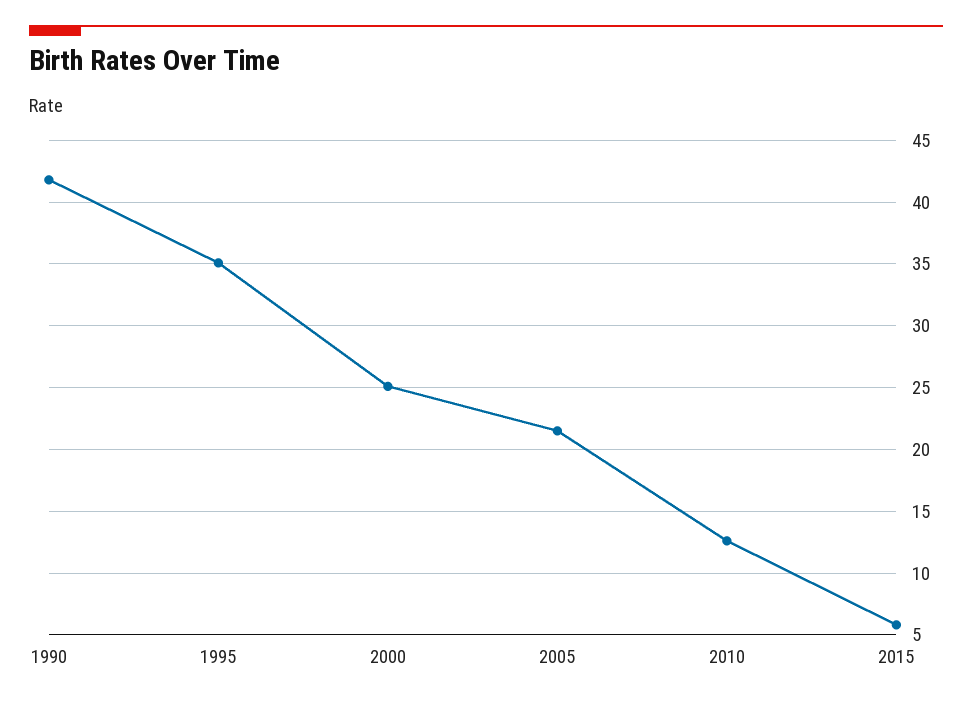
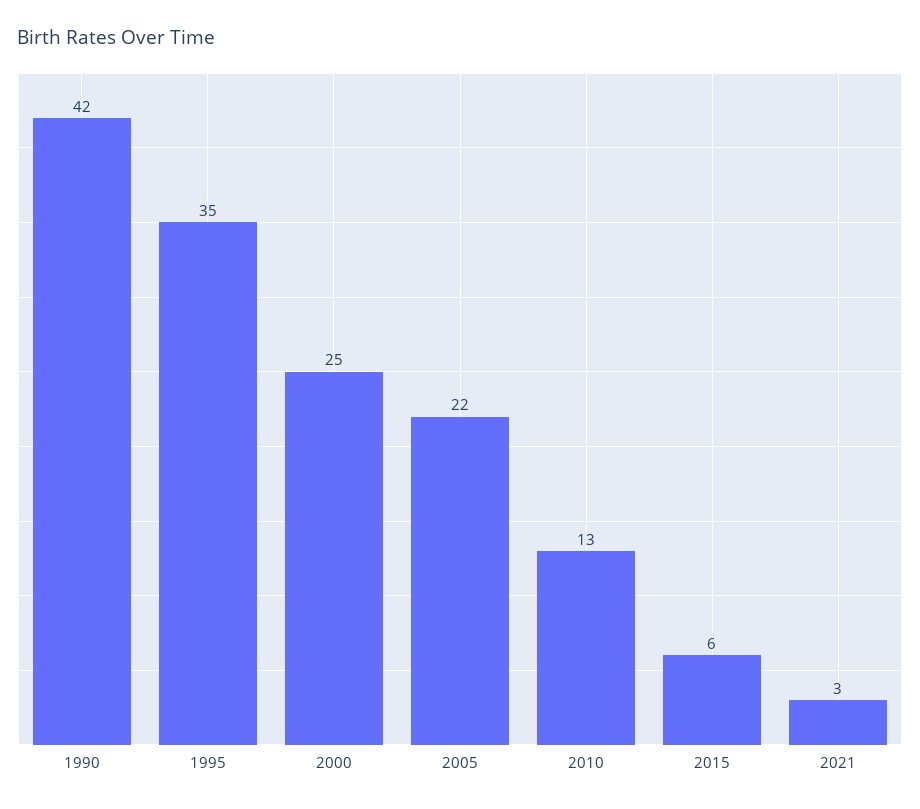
2021: none -> 3

